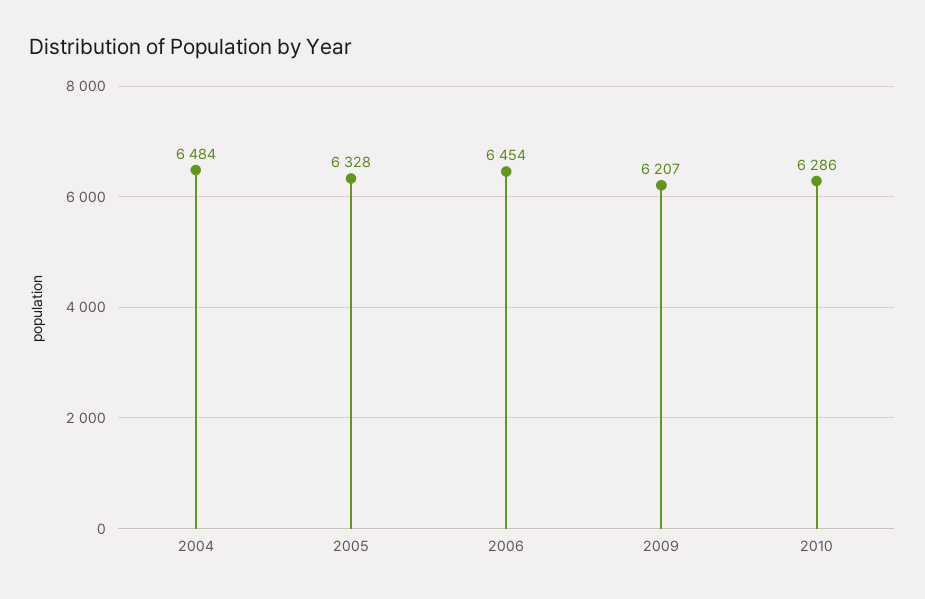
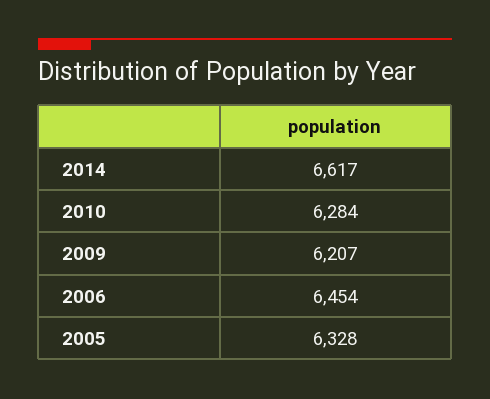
2004: 6484 -> none
2010: 6286 -> 6284
2014: none -> 6617

